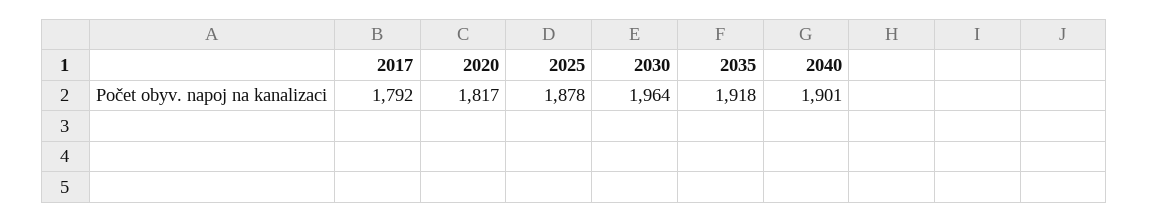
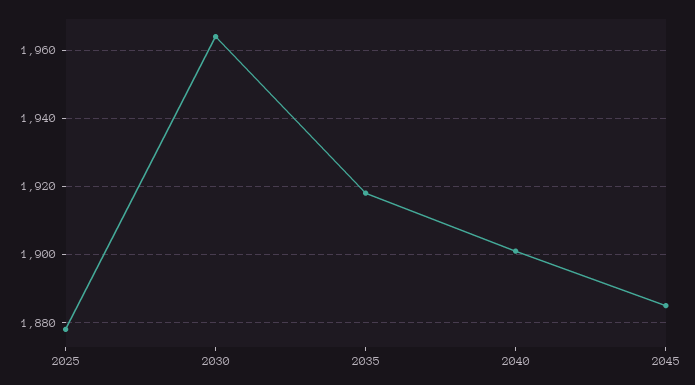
2017: 1792 -> none
2020: 1817 -> none
2045: none -> 1885

